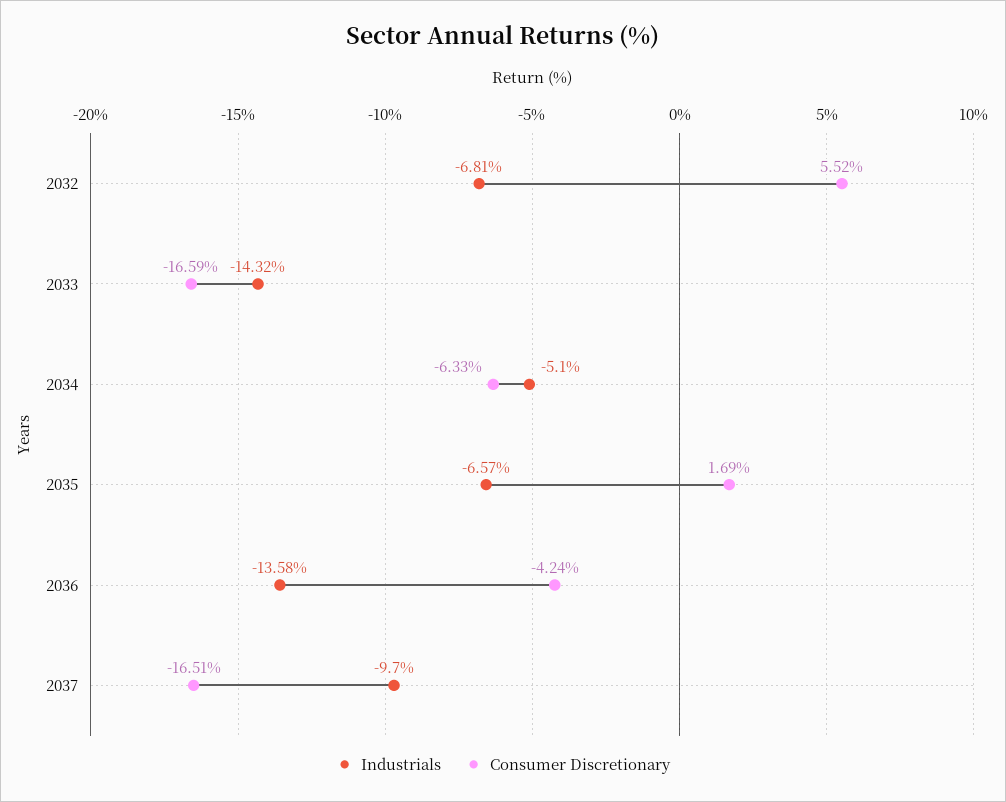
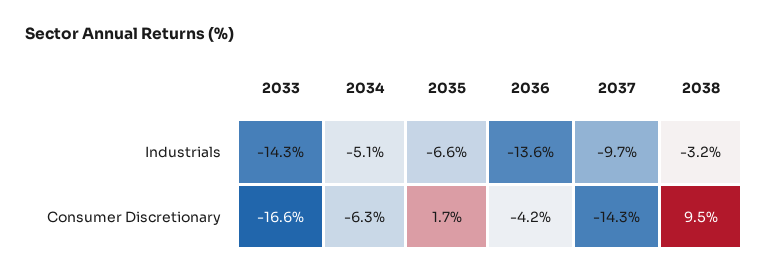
Industrials, 2032: -6.81 -> none
Consumer Discretionary, 2032: 5.52 -> none
Consumer Discretionary, 2037: -16.51 -> -14.3
Industrials, 2038: none -> -3.2
Consumer Discretionary, 2038: none -> 9.5

